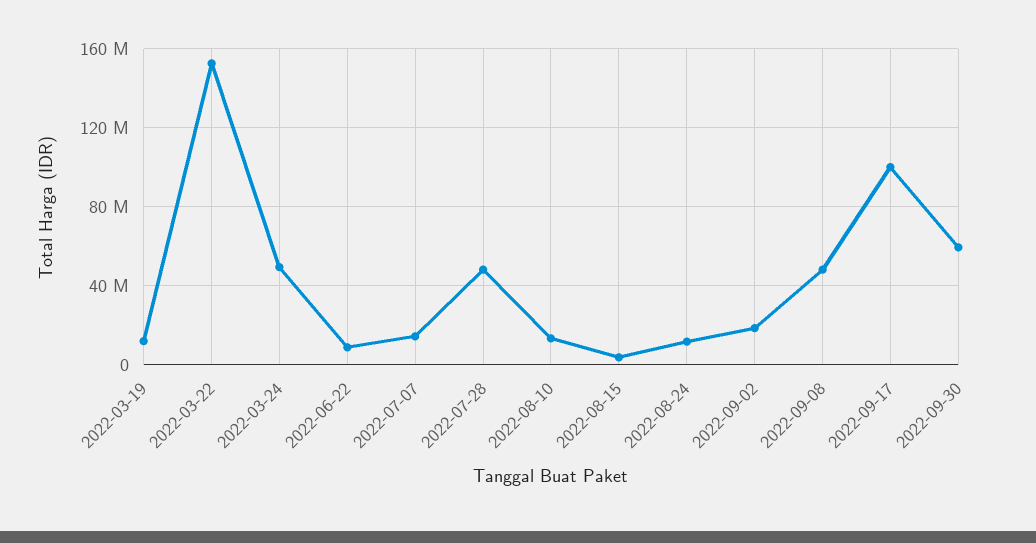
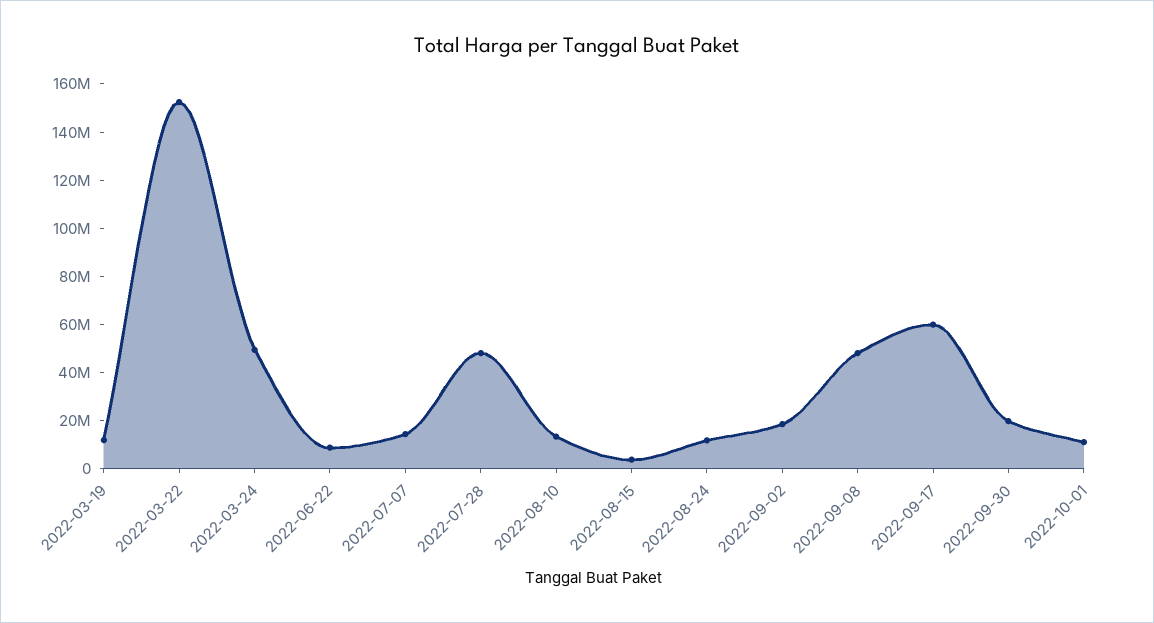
2022-09-17: 100000000 -> 60000000
2022-09-30: 60000000 -> 20000000
2022-10-01: none -> 10000000

